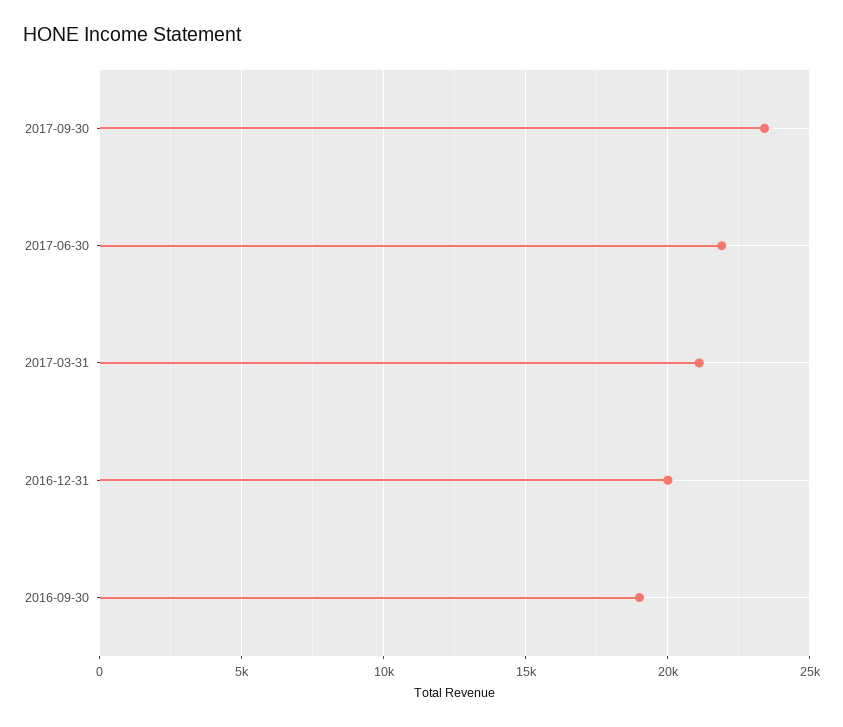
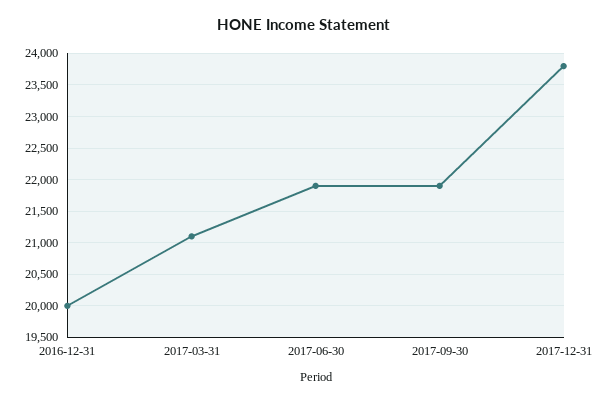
2017-09-30: 23500 -> 21900
2016-09-30: 19000 -> none
2017-12-31: none -> 23800

